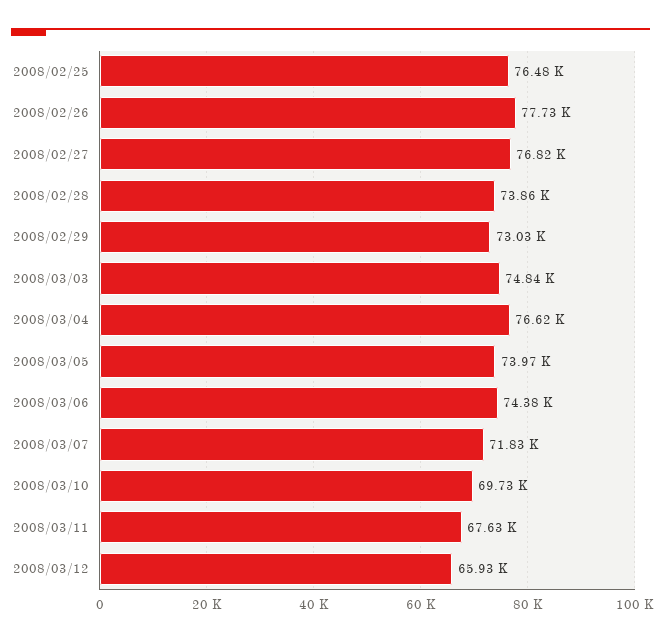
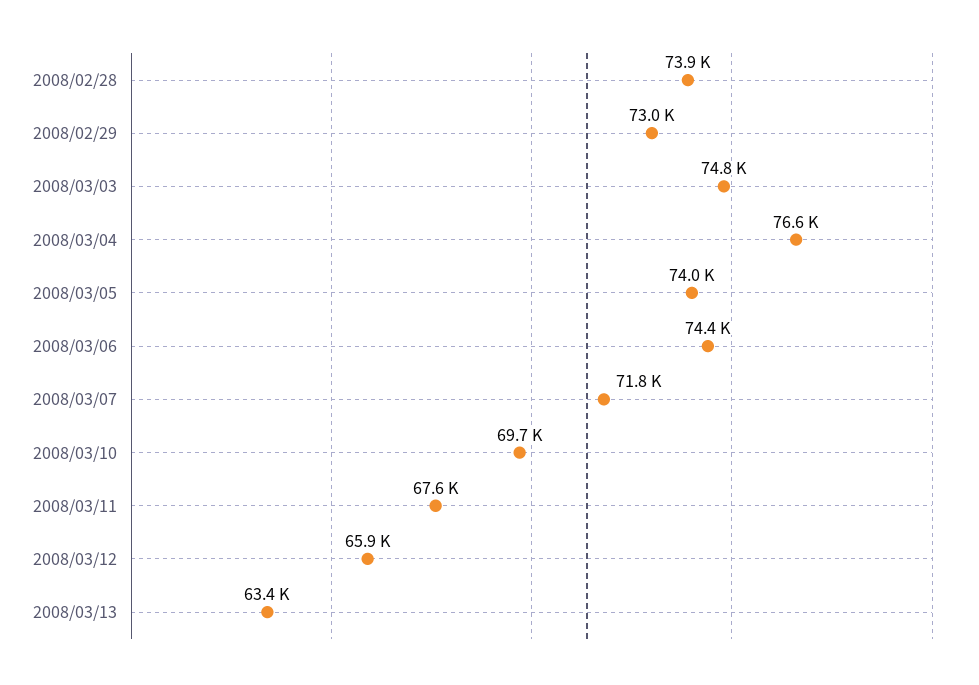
2008/02/25: 76480 -> none
2008/02/26: 77730 -> none
2008/02/27: 76820 -> none
2008/03/13: none -> 63400

